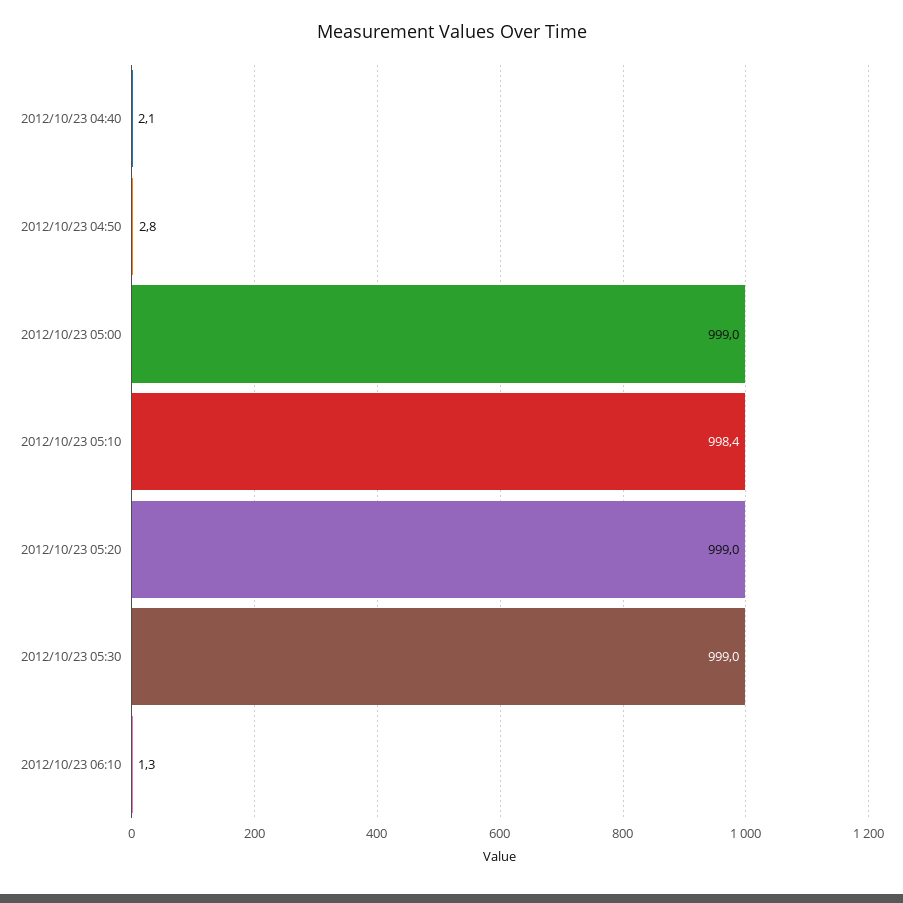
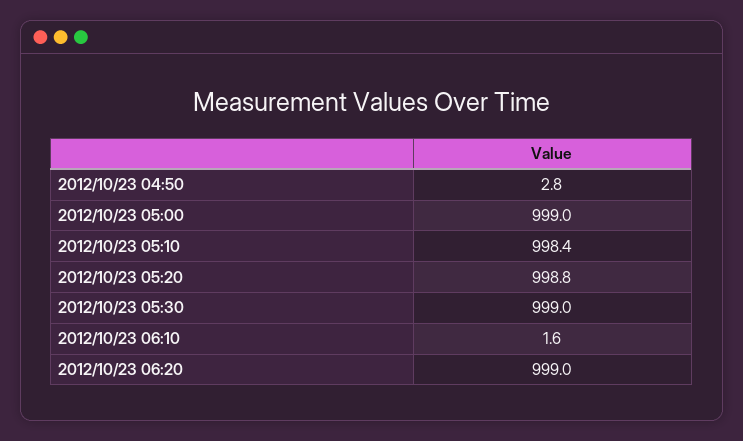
2012/10/23 04:40: 2.1 -> none
2012/10/23 05:20: 999 -> 998.8
2012/10/23 06:10: 1.3 -> 1.6
2012/10/23 06:20: none -> 999

